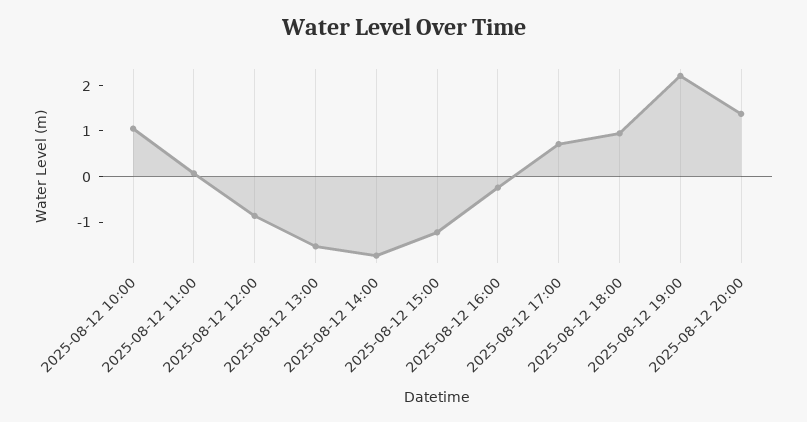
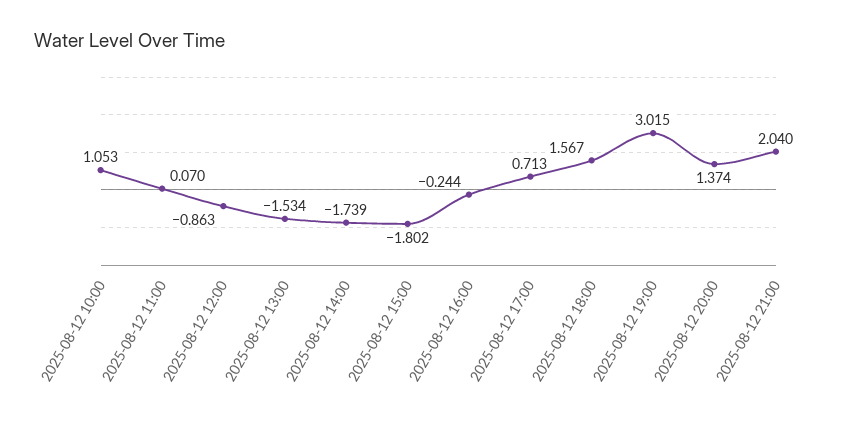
2025-08-12 15:00: -1.2 -> -1.802
2025-08-12 18:00: 1 -> 1.567
2025-08-12 19:00: 2.2 -> 3.015
2025-08-12 21:00: none -> 2.04

